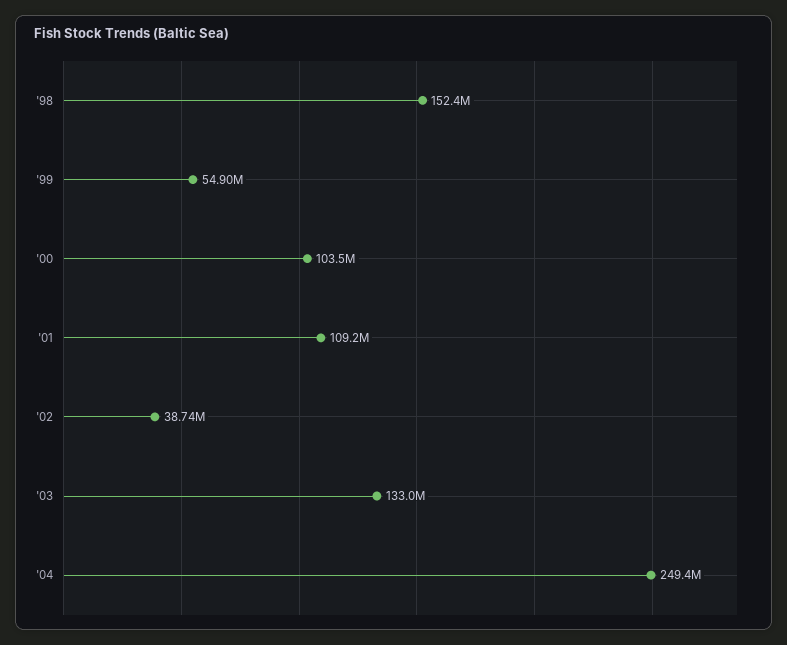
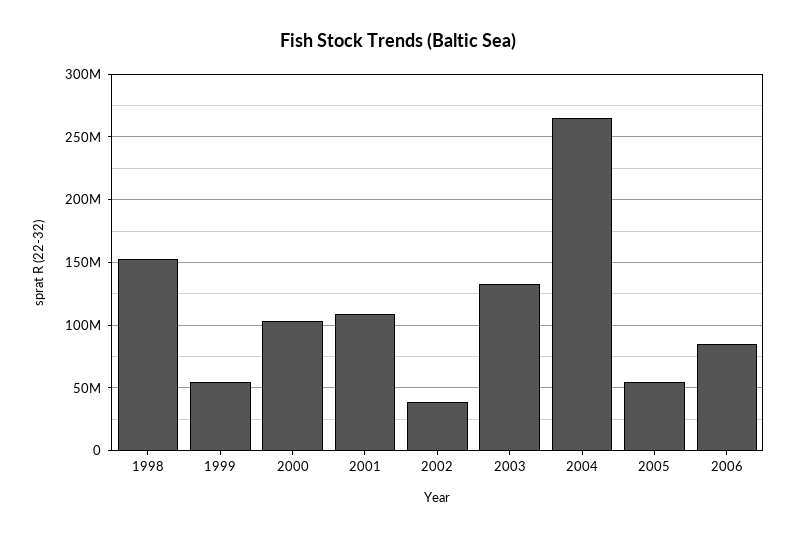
'04: 249400000 -> 265000000
2005: none -> 55000000
2006: none -> 85000000

